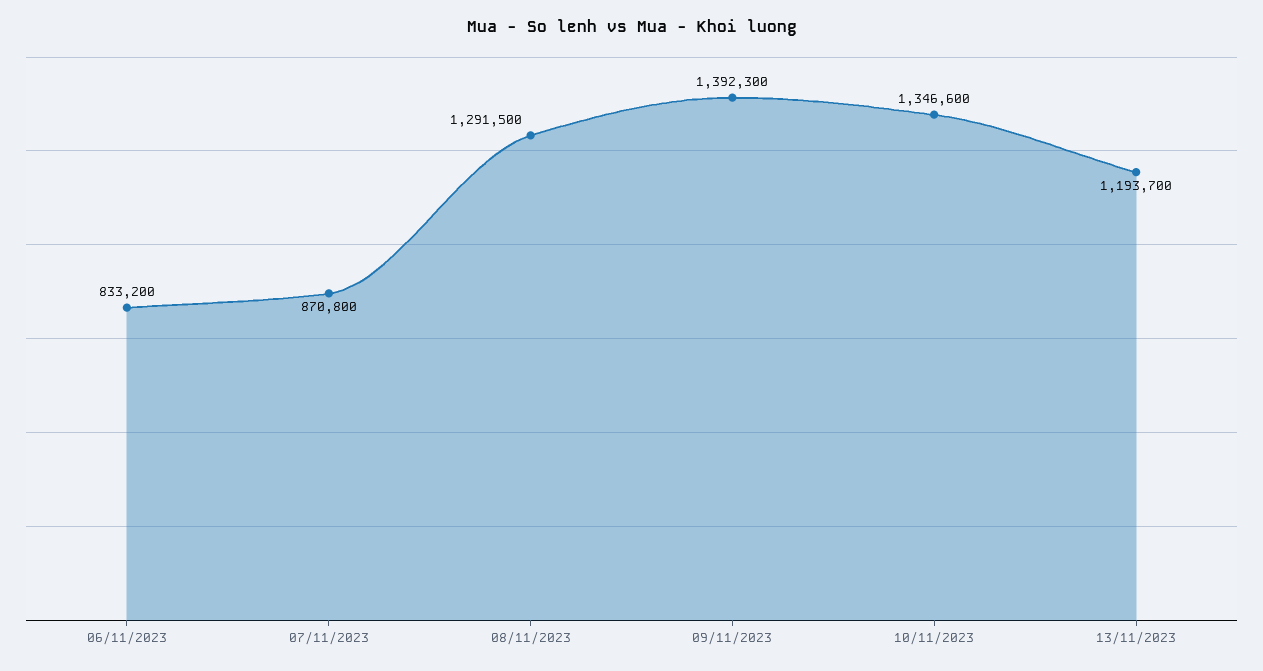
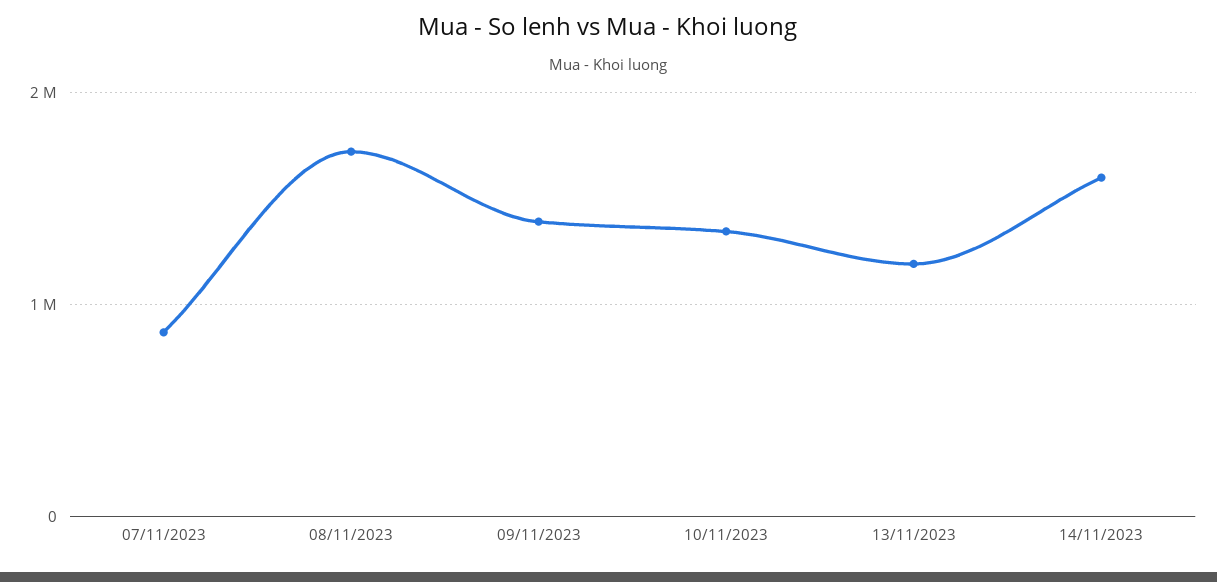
06/11/2023: 833200 -> none
08/11/2023: 1291500 -> 1700000
14/11/2023: none -> 1600000

